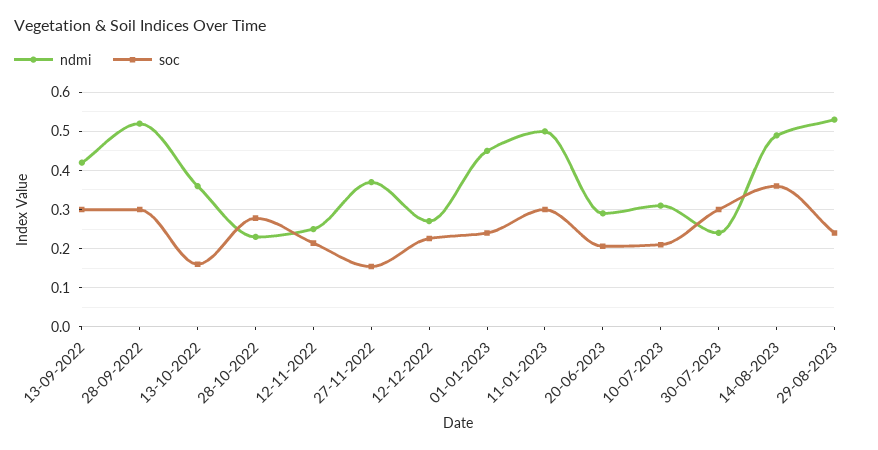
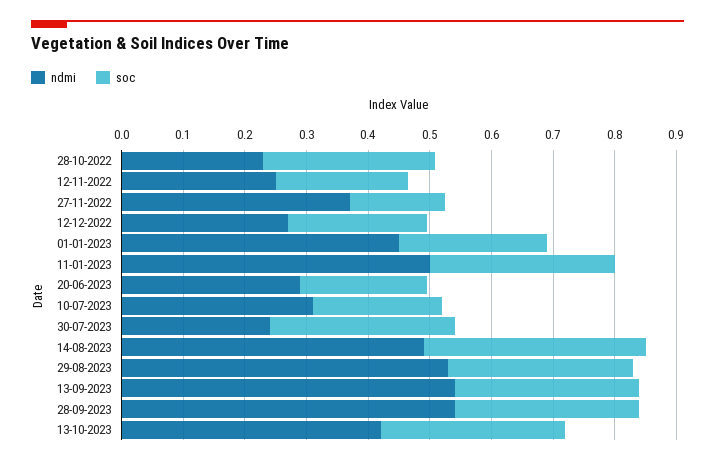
ndmi, 13-09-2022: 0.42 -> none
soc, 13-09-2022: 0.3 -> none
ndmi, 28-09-2022: 0.52 -> none
soc, 28-09-2022: 0.3 -> none
ndmi, 13-10-2022: 0.36 -> none
soc, 13-10-2022: 0.16 -> none
soc, 29-08-2023: 0.24 -> 0.3
ndmi, 13-09-2023: none -> 0.54
soc, 13-09-2023: none -> 0.3
ndmi, 28-09-2023: none -> 0.54
soc, 28-09-2023: none -> 0.3
ndmi, 13-10-2023: none -> 0.42
soc, 13-10-2023: none -> 0.3

